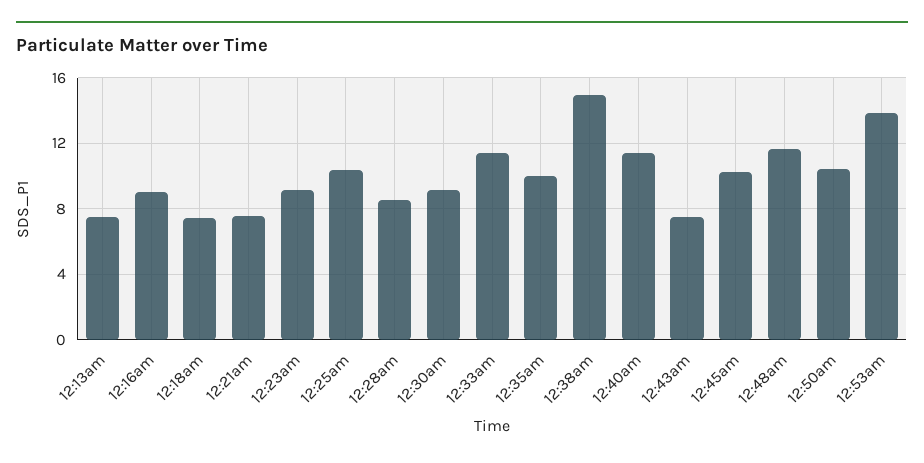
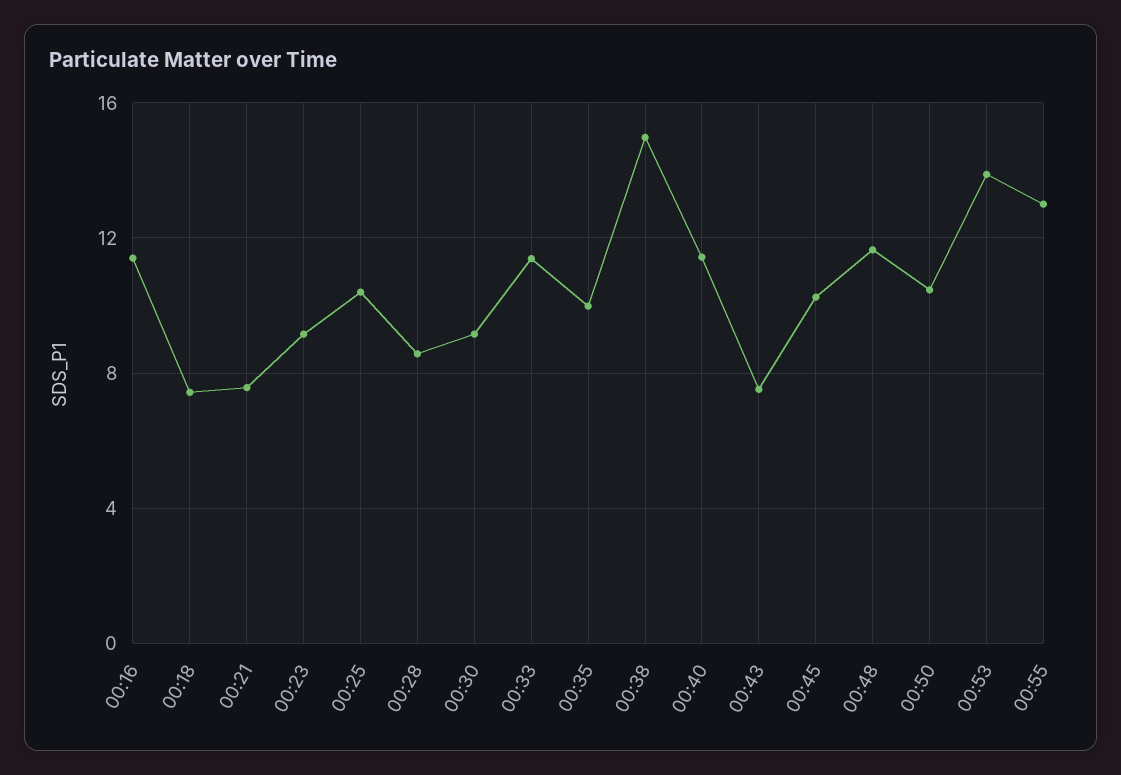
12:13am: 7.5 -> none
12:16am: 9 -> 11.5
00:55: none -> 13

